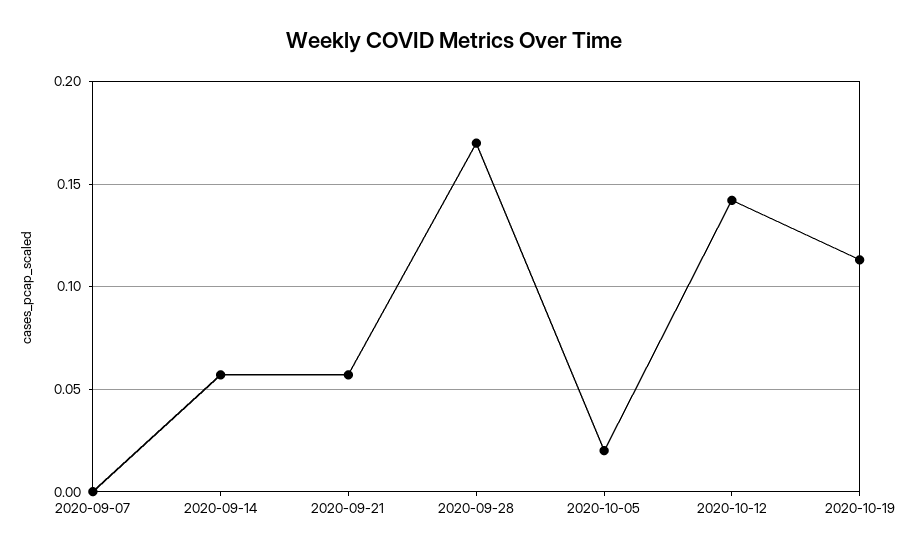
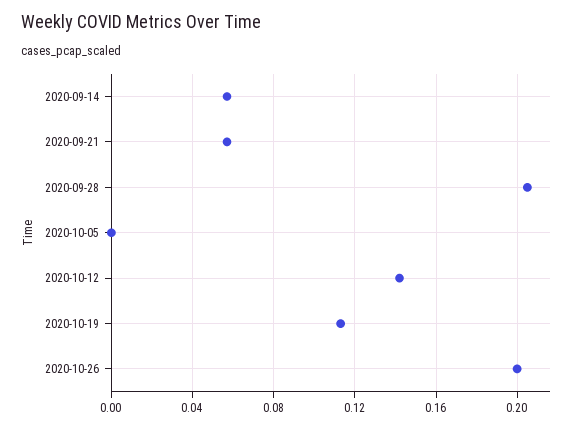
2020-09-07: 0 -> none
2020-09-28: 0.17 -> 0.205
2020-10-05: 0.02 -> 0
2020-10-26: none -> 0.2

